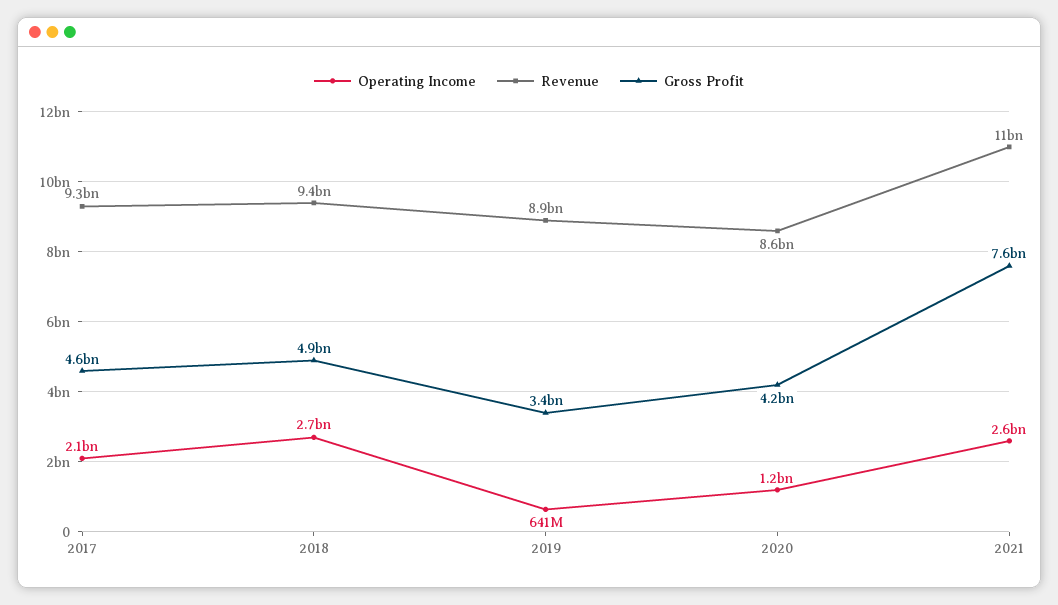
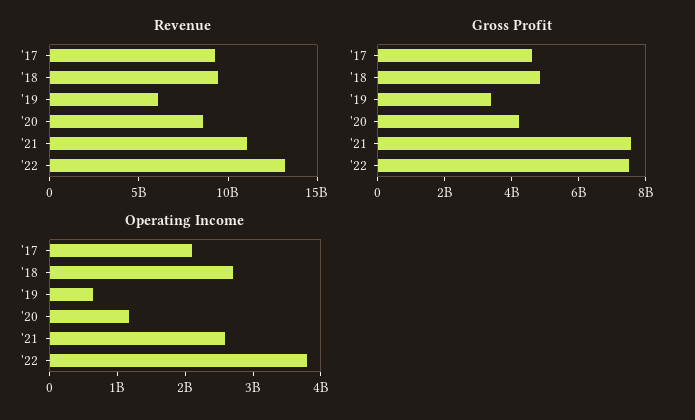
Revenue, 2019: 8900000000 -> 6000000000
Revenue, '22: none -> 13000000000
Gross Profit, '22: none -> 7500000000
Operating Income, '22: none -> 3800000000

